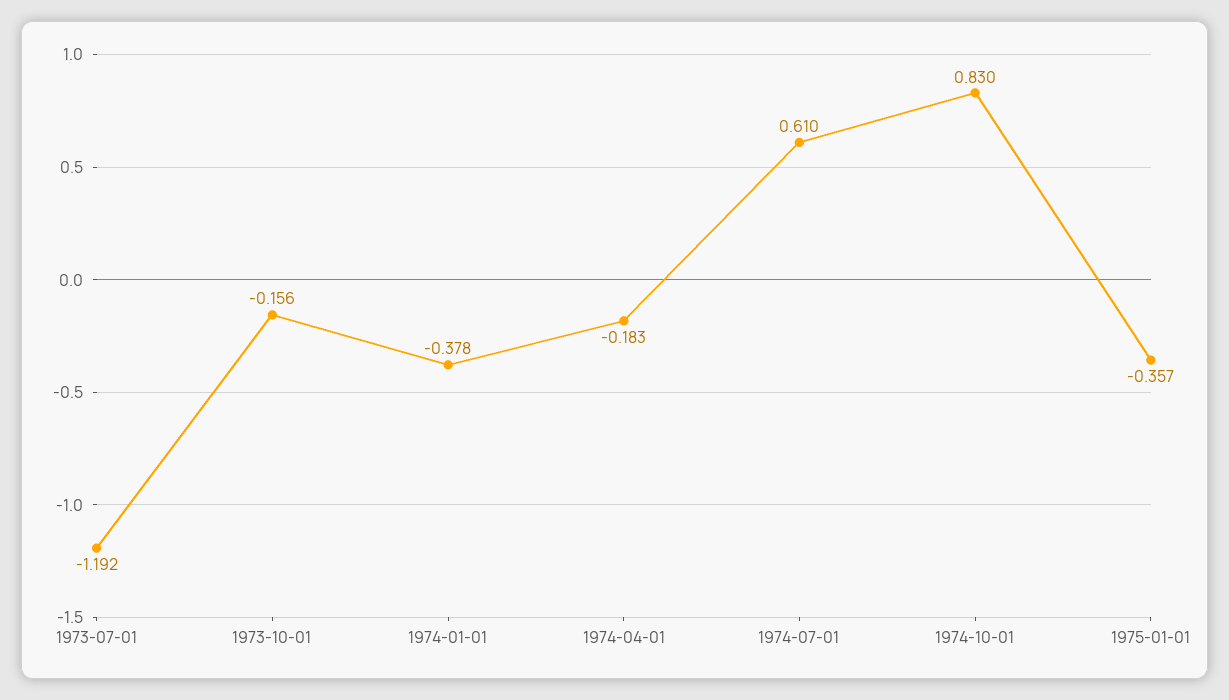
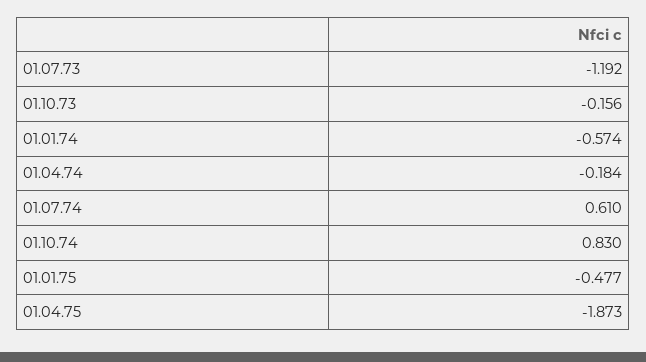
1974-01-01: -0.378 -> -0.574
1974-04-01: -0.183 -> -0.184
1975-01-01: -0.357 -> -0.477
01.04.75: none -> -1.873

